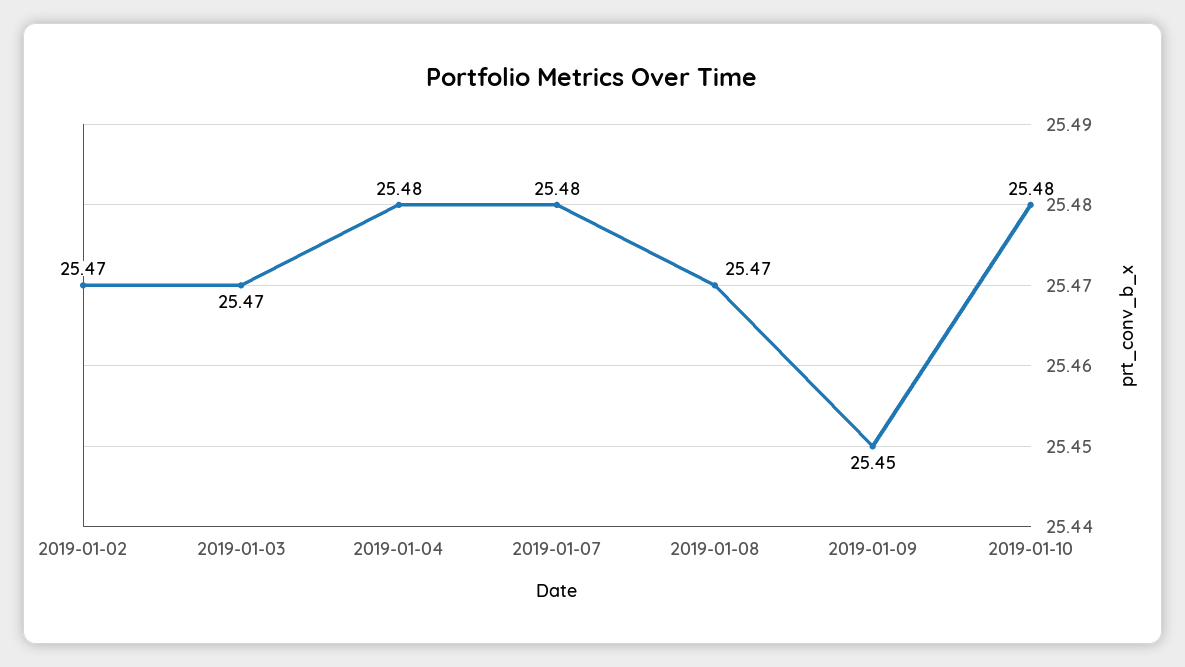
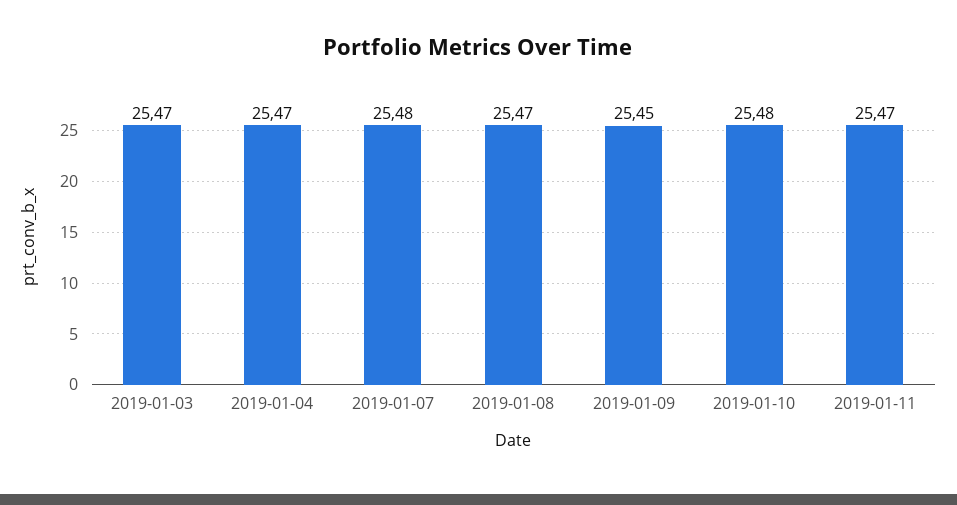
2019-01-02: 25.47 -> none
2019-01-04: 25.48 -> 25.47
2019-01-11: none -> 25.47

